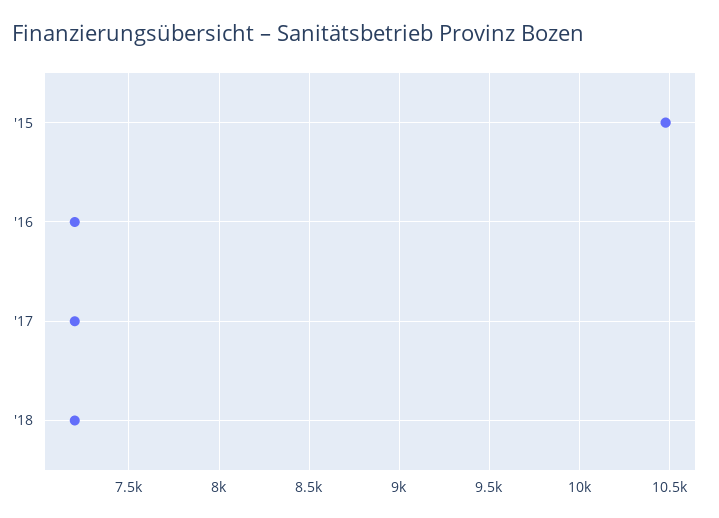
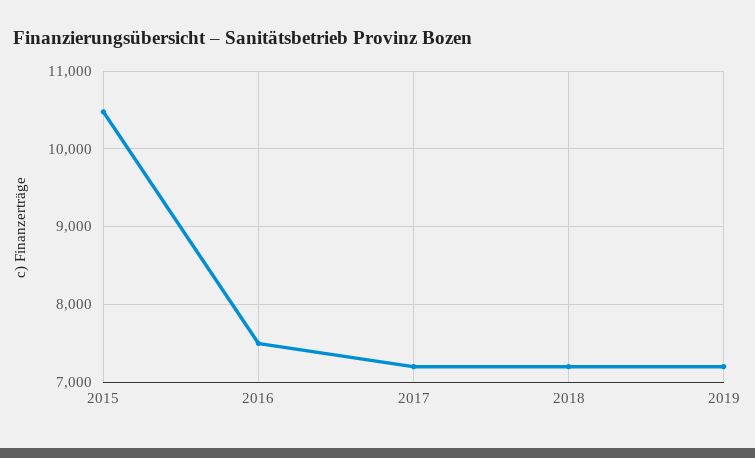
'16: 7200 -> 7500
2019: none -> 7200

